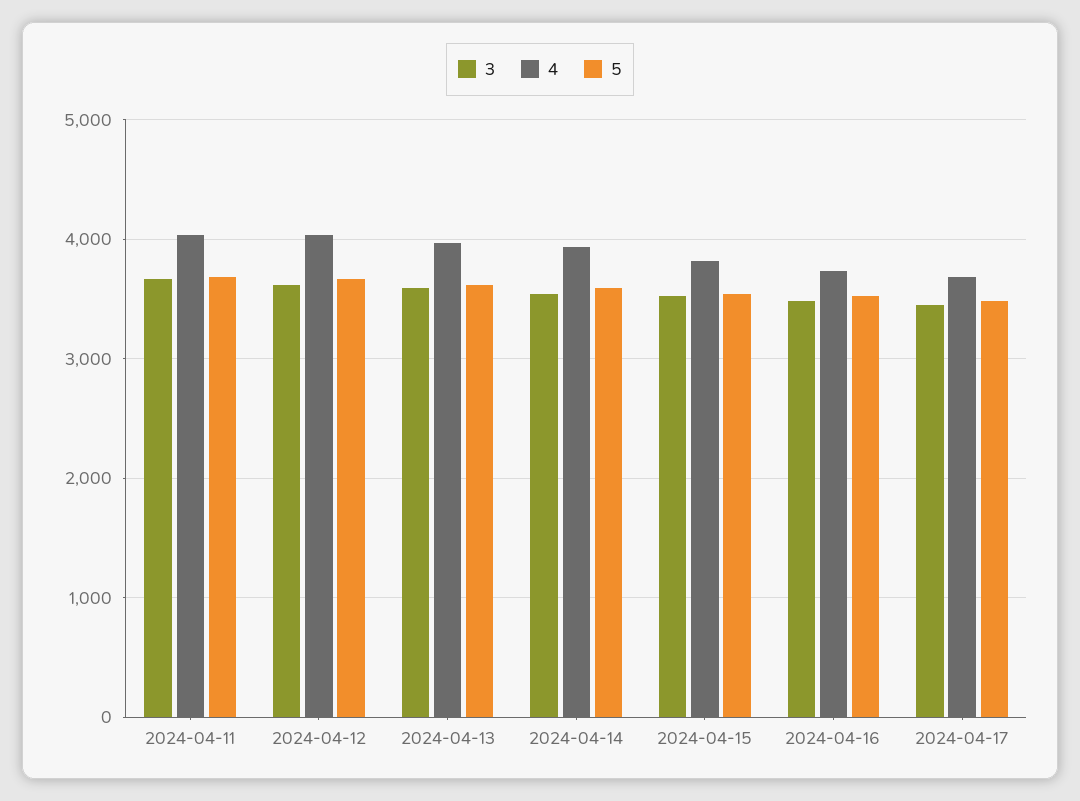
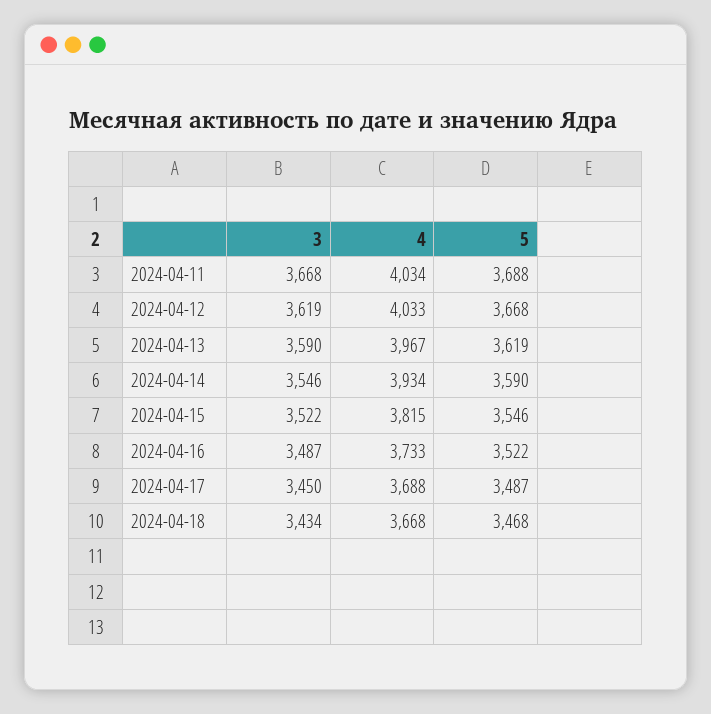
3, 2024-04-18: none -> 3434
4, 2024-04-18: none -> 3668
5, 2024-04-18: none -> 3468

